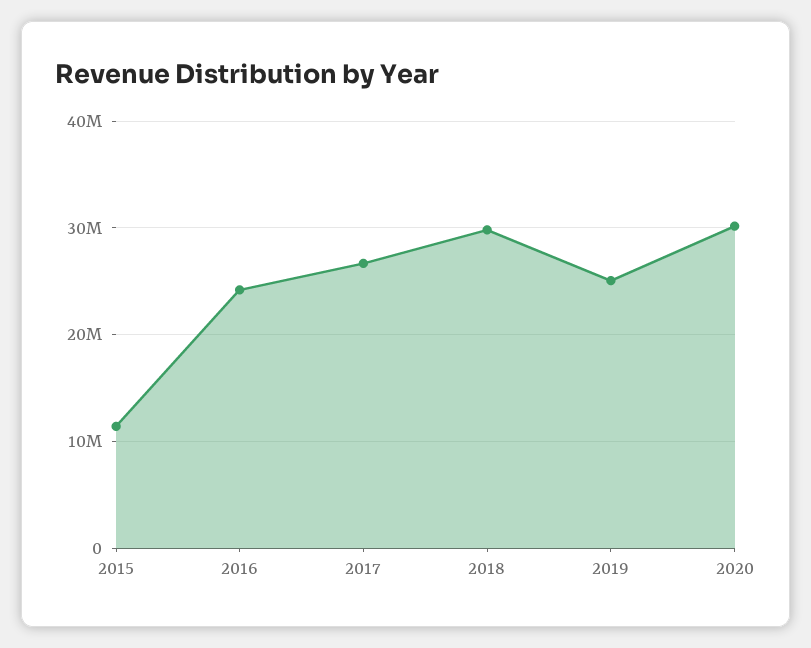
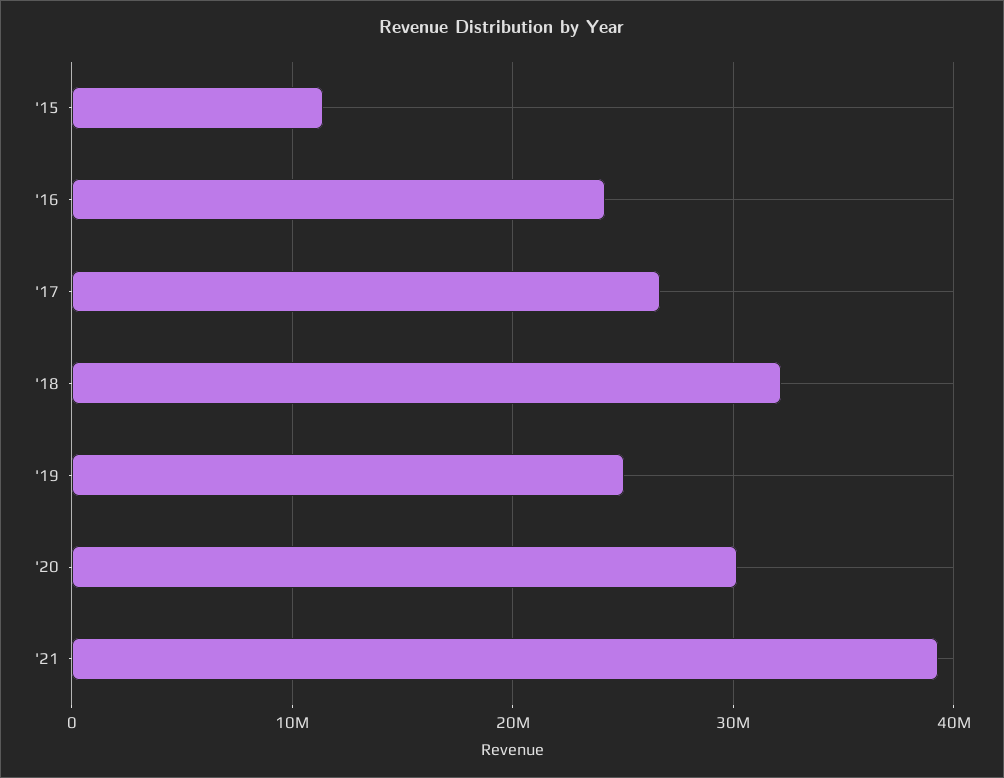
2018: 30000000 -> 32000000
'21: none -> 39000000

